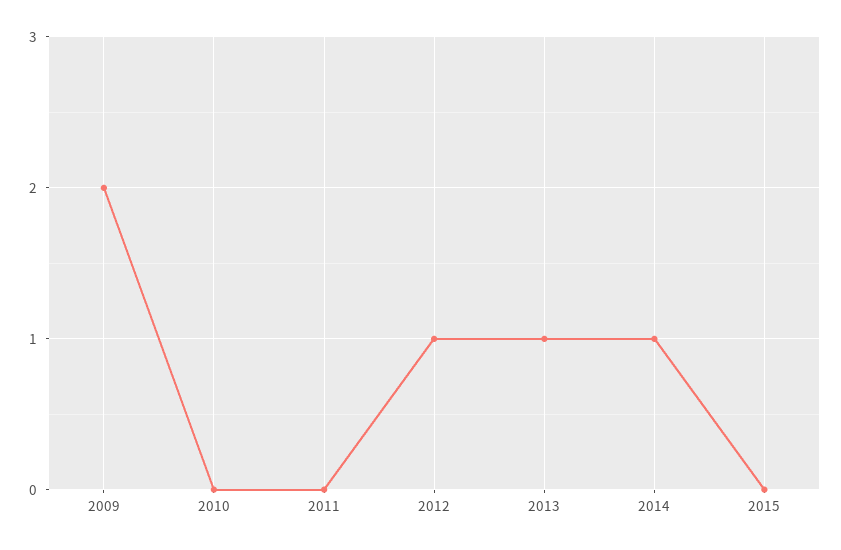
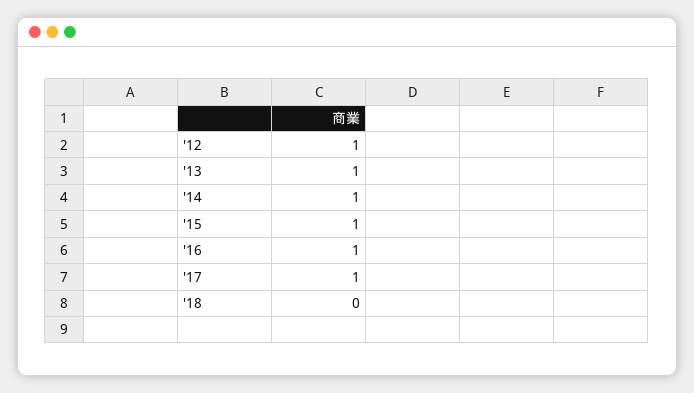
2009: 2 -> none
2010: 0 -> none
2011: 0 -> none
2015: 0 -> 1
'16: none -> 1
'17: none -> 1
'18: none -> 0

